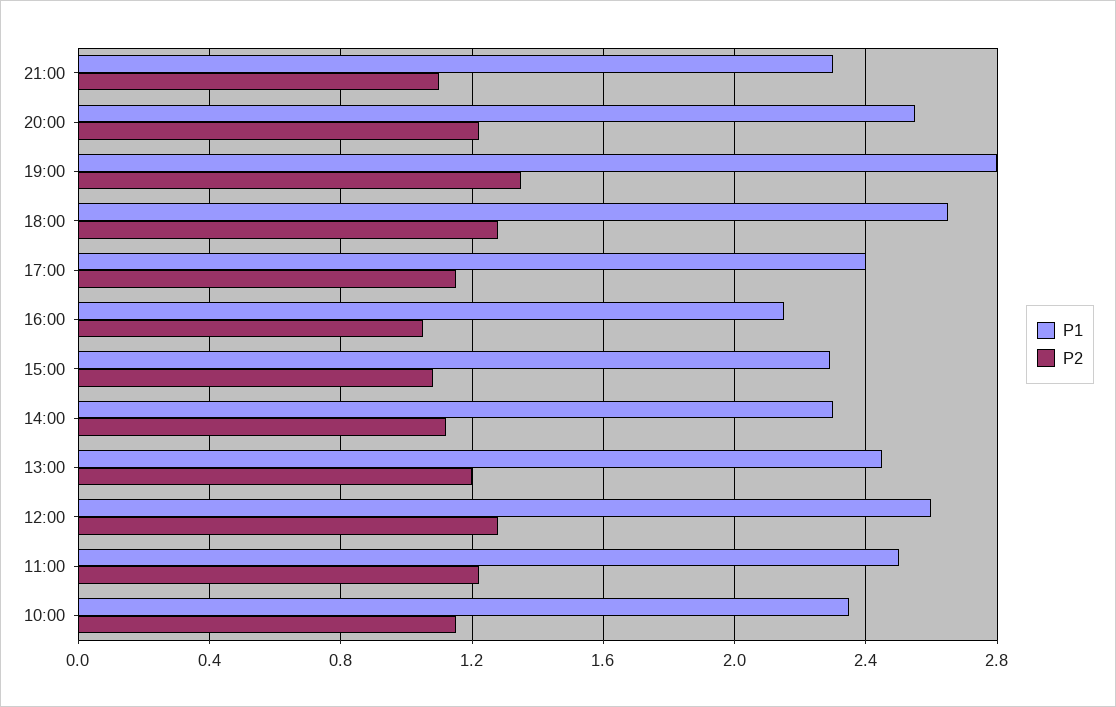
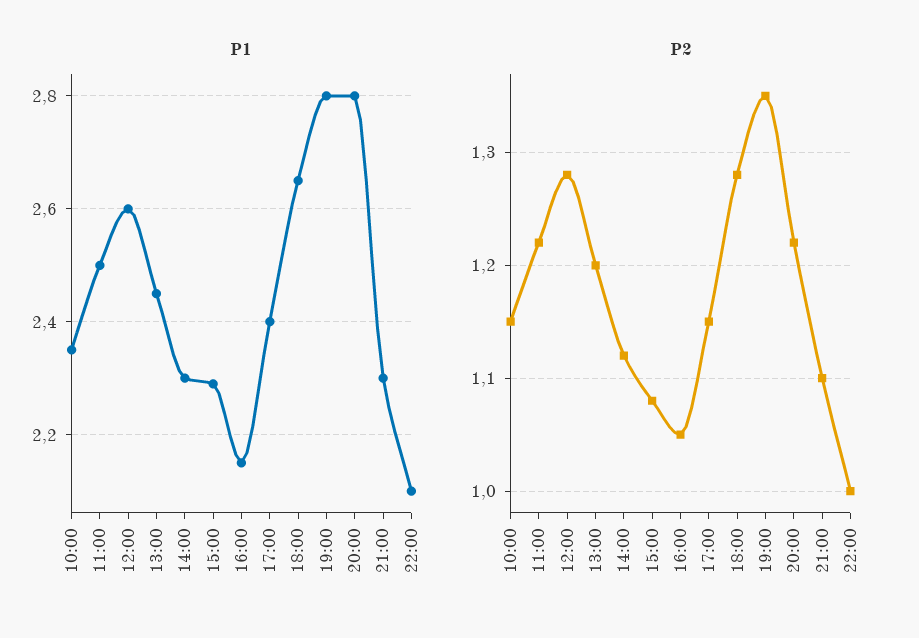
P1, 20:00: 2.55 -> 2.8
P1, 22:00: none -> 2.1
P2, 22:00: none -> 1

